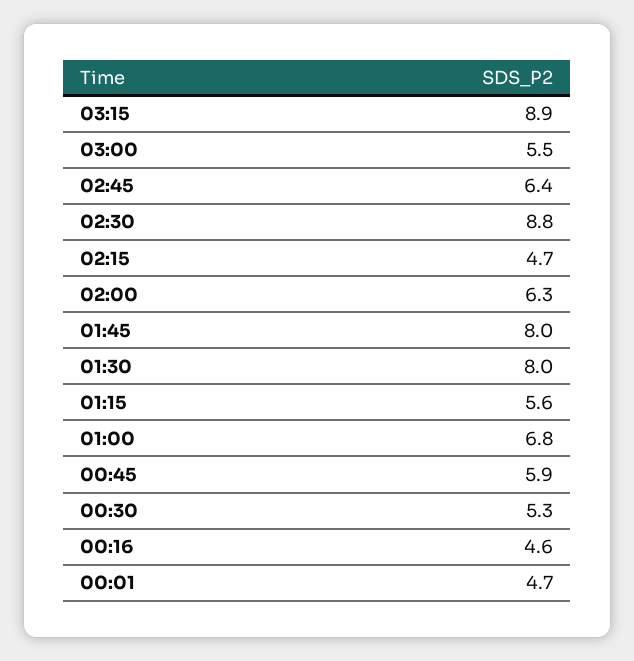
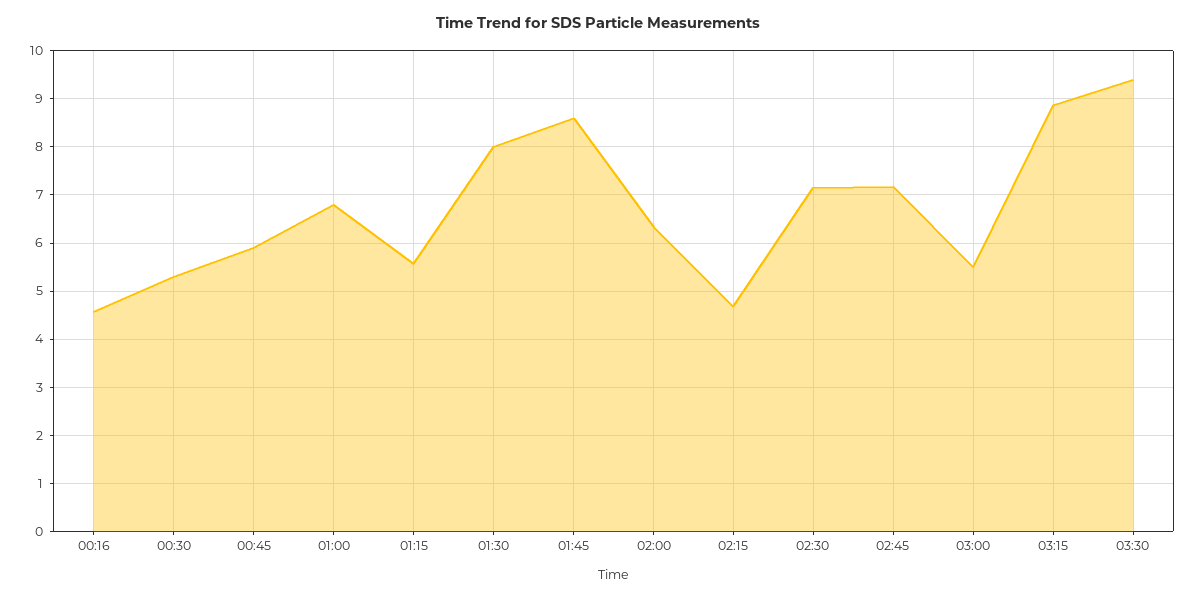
02:45: 6.4 -> 7.2
02:30: 8.8 -> 7.2
01:45: 8 -> 8.6
00:01: 4.7 -> none
03:30: none -> 9.4

